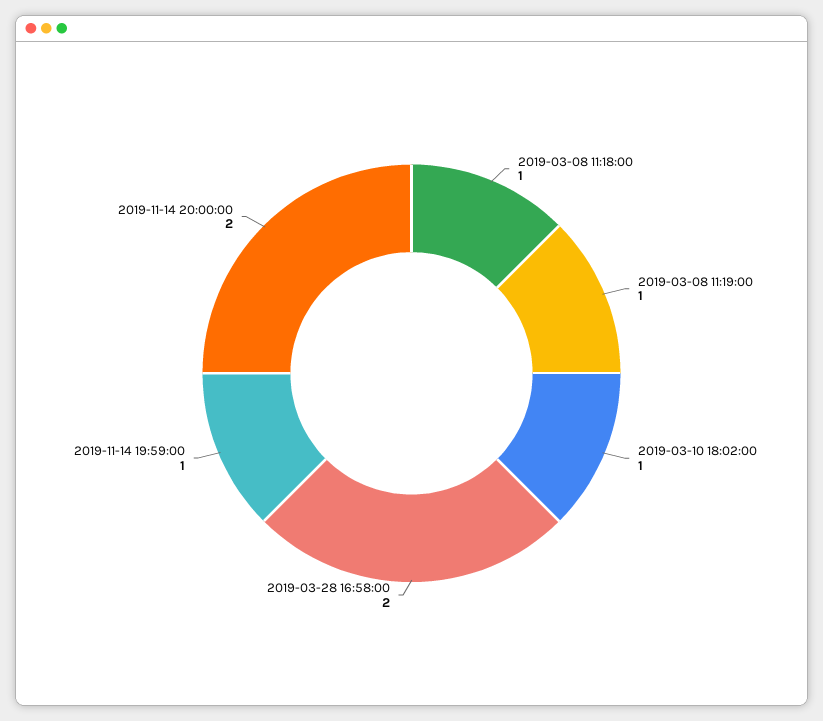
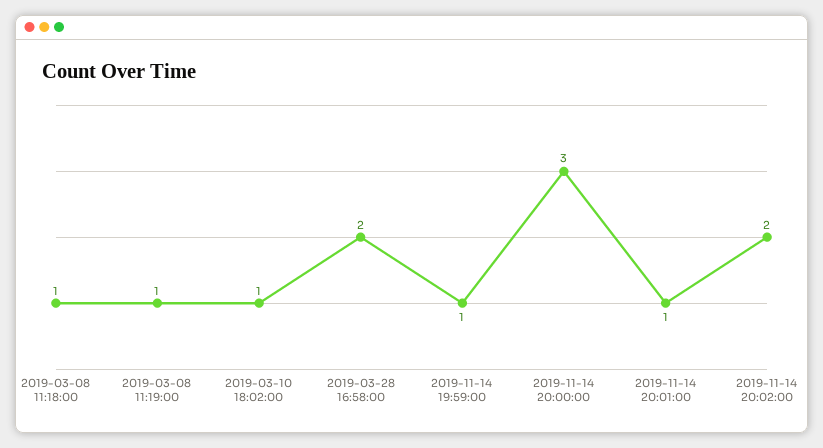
2019-11-14 20:00:00: 2 -> 3
2019-11-14 20:01:00: none -> 1
2019-11-14 20:02:00: none -> 2

